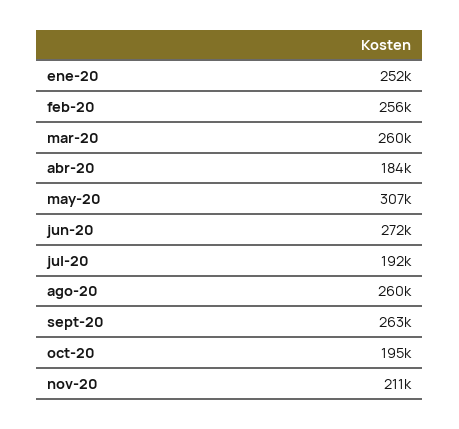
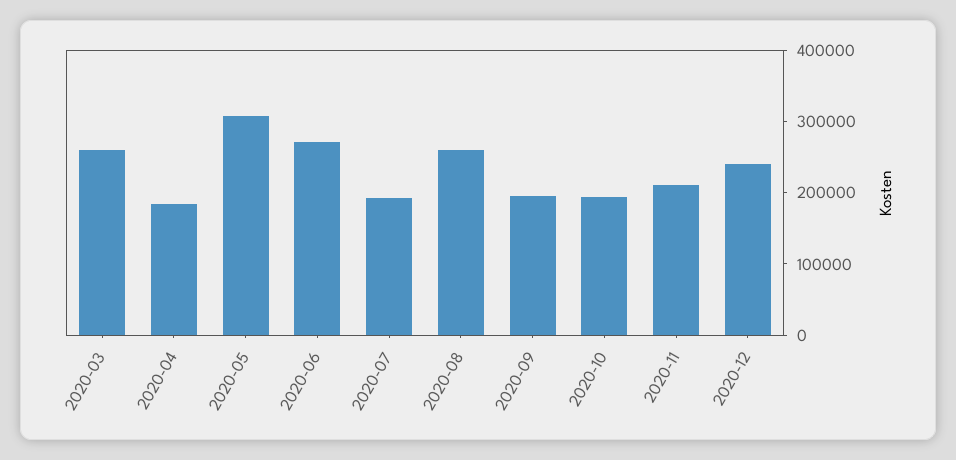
ene-20: 252000 -> none
feb-20: 256000 -> none
sept-20: 263000 -> 200000
2020-12: none -> 240000

